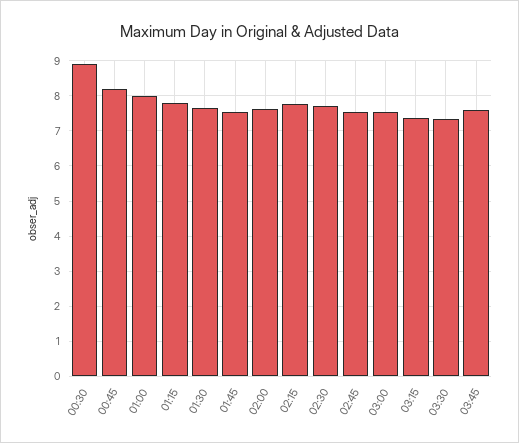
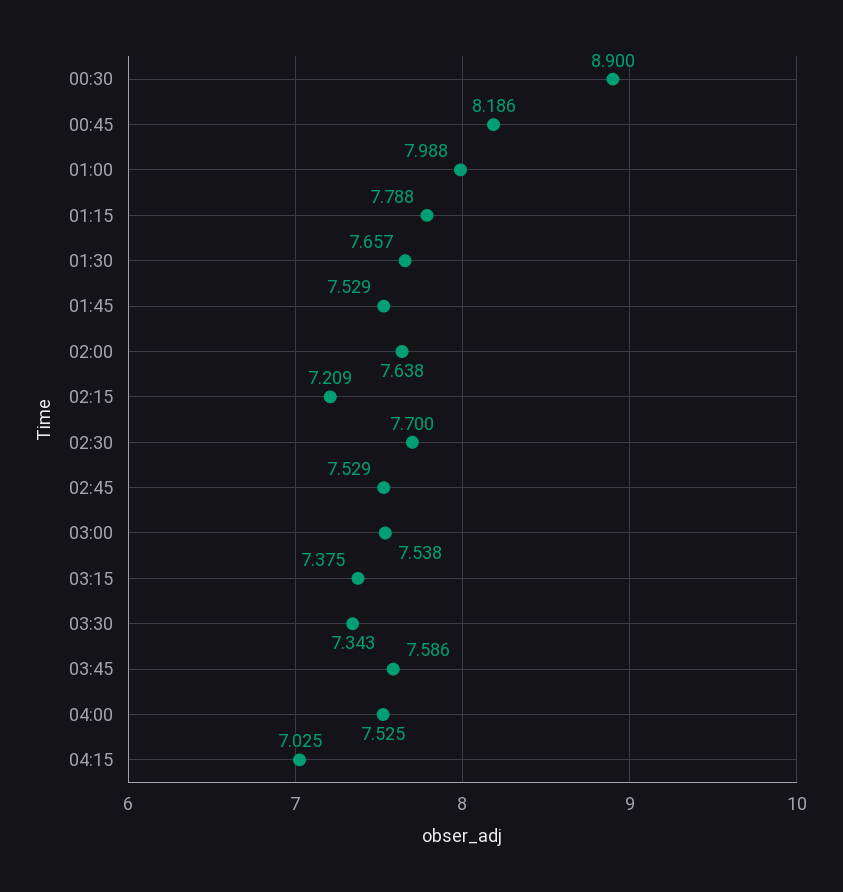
02:15: 7.8 -> 7.209
04:00: none -> 7.525
04:15: none -> 7.025

